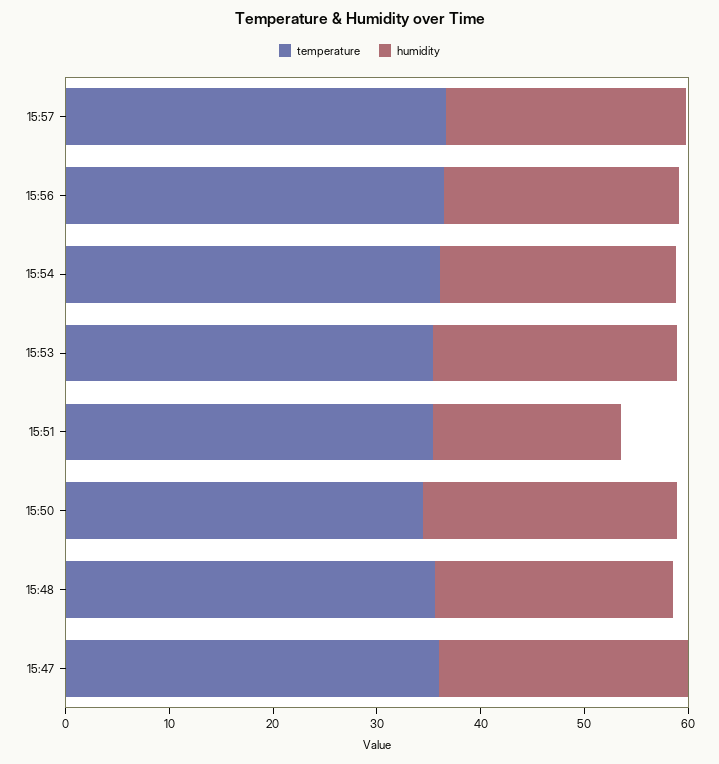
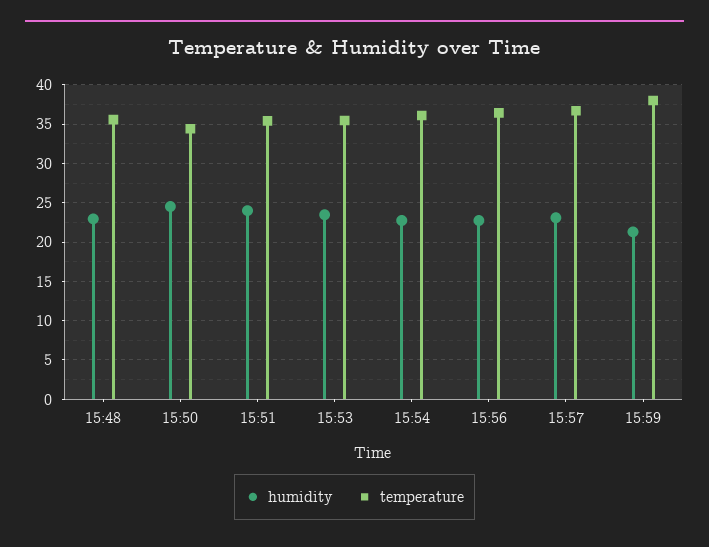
humidity, 15:51: 18 -> 24
temperature, 15:47: 36 -> none
humidity, 15:47: 24 -> none
humidity, 15:59: none -> 21
temperature, 15:59: none -> 38

